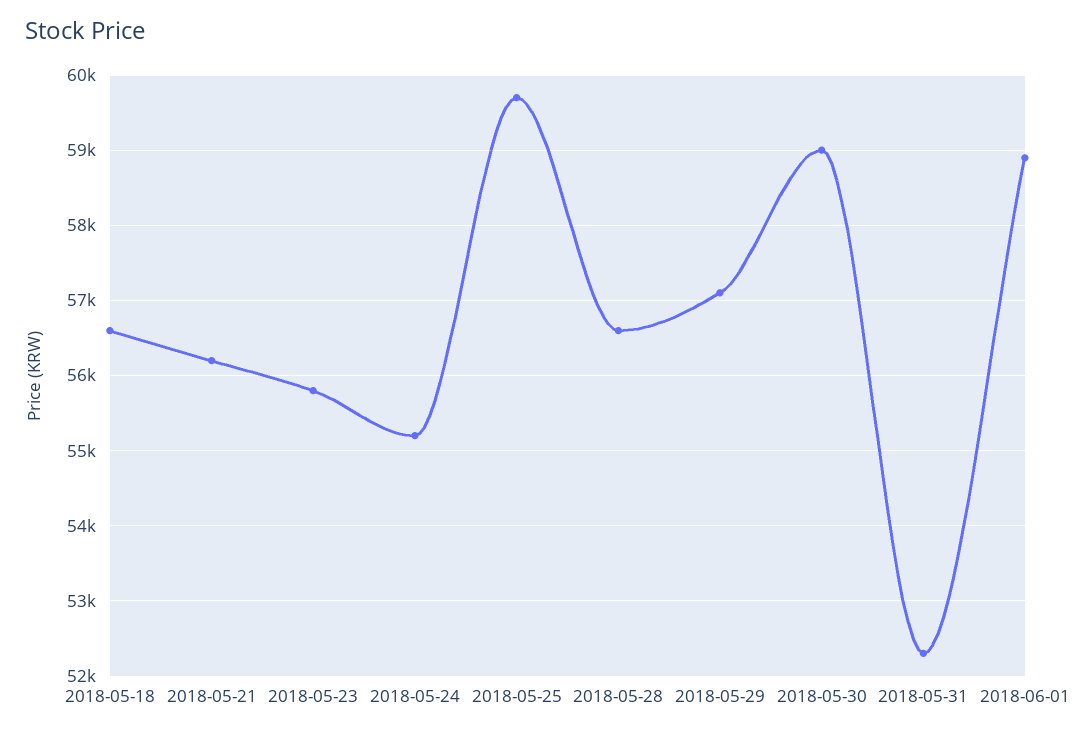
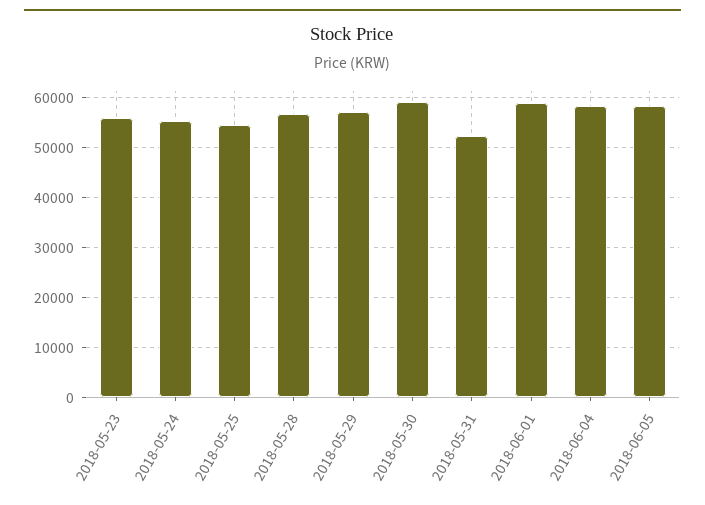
2018-05-18: 56600 -> none
2018-05-21: 56200 -> none
2018-05-25: 59700 -> 54000
2018-06-04: none -> 58000
2018-06-05: none -> 58000

